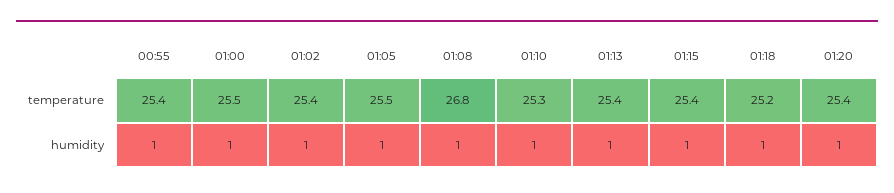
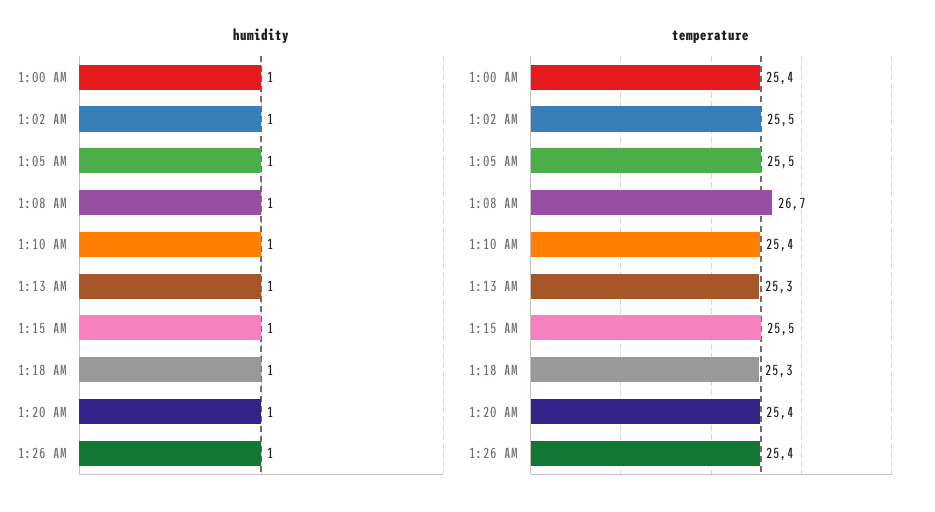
temperature, 00:55: 25.4 -> none
temperature, 01:00: 25.5 -> 25.4
temperature, 01:02: 25.4 -> 25.5
temperature, 01:08: 26.8 -> 26.7
temperature, 01:10: 25.3 -> 25.4
temperature, 01:13: 25.4 -> 25.3
temperature, 01:15: 25.4 -> 25.5
temperature, 01:18: 25.2 -> 25.3
humidity, 00:55: 1 -> none
humidity, 1:26 AM: none -> 1
temperature, 1:26 AM: none -> 25.4

